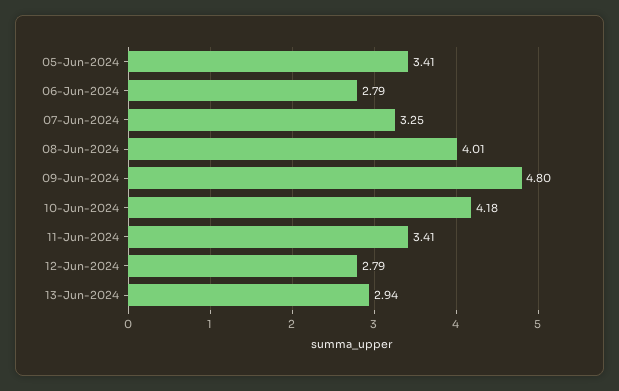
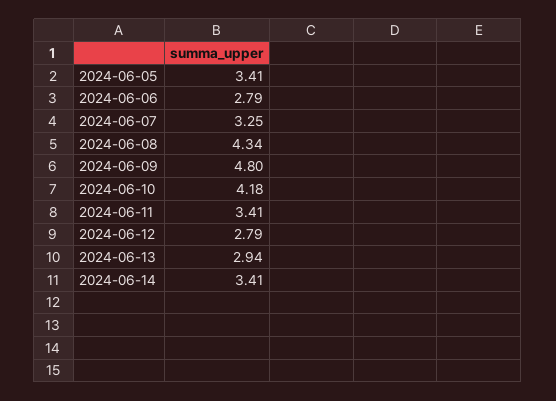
08-Jun-2024: 4.01 -> 4.34
2024-06-14: none -> 3.41

